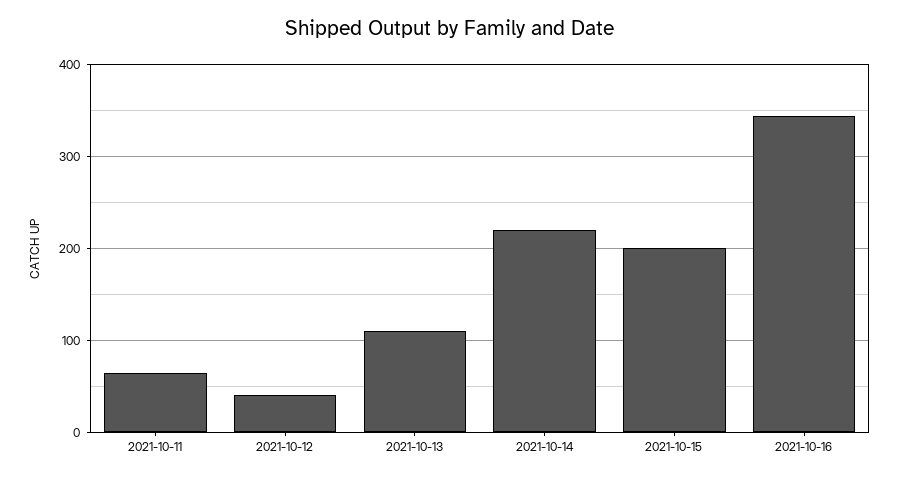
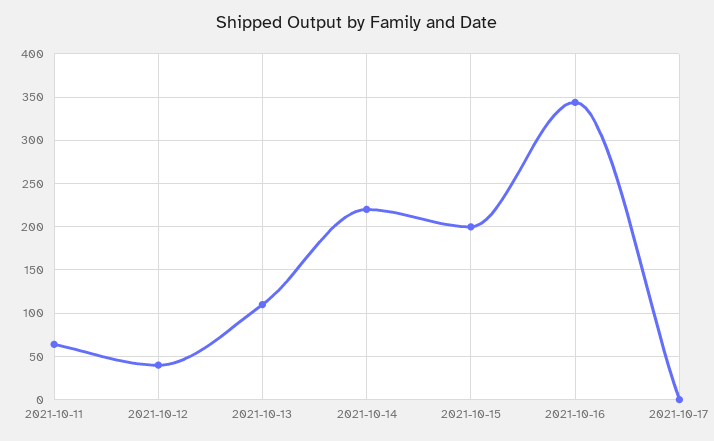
2021-10-17: none -> 0

